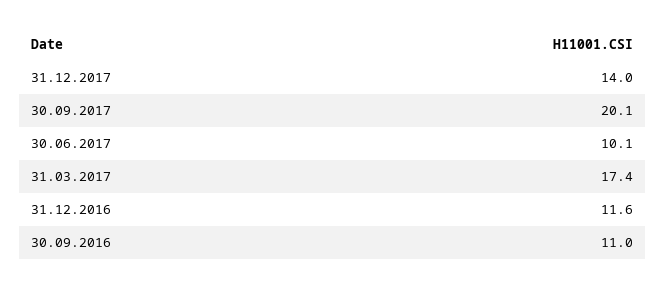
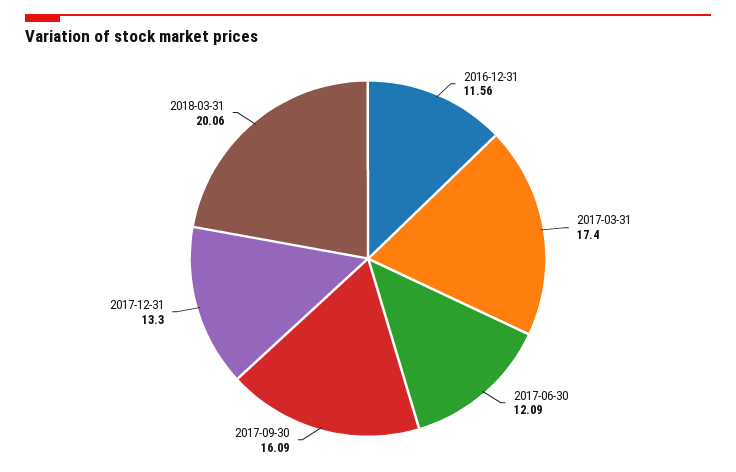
31.12.2017: 14 -> 13.3
30.09.2017: 20.1 -> 16.09
30.06.2017: 10.1 -> 12.09
30.09.2016: 11 -> none
2018-03-31: none -> 20.06

